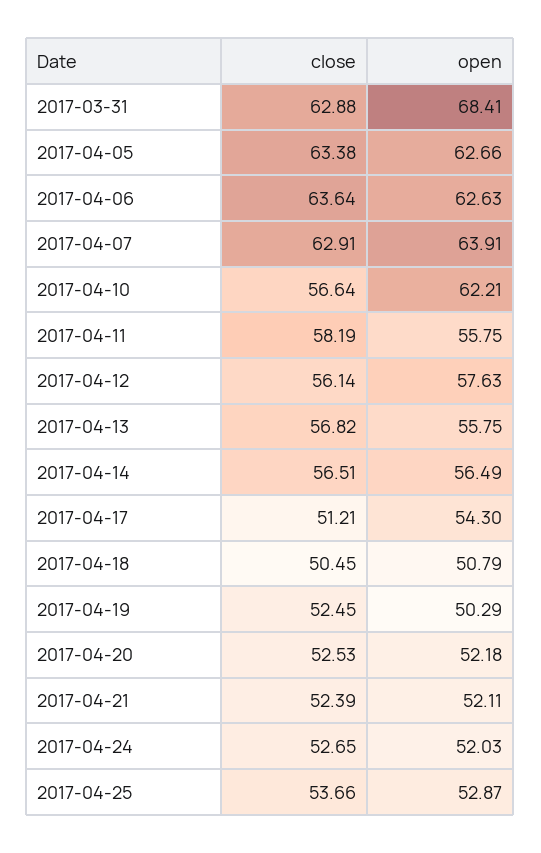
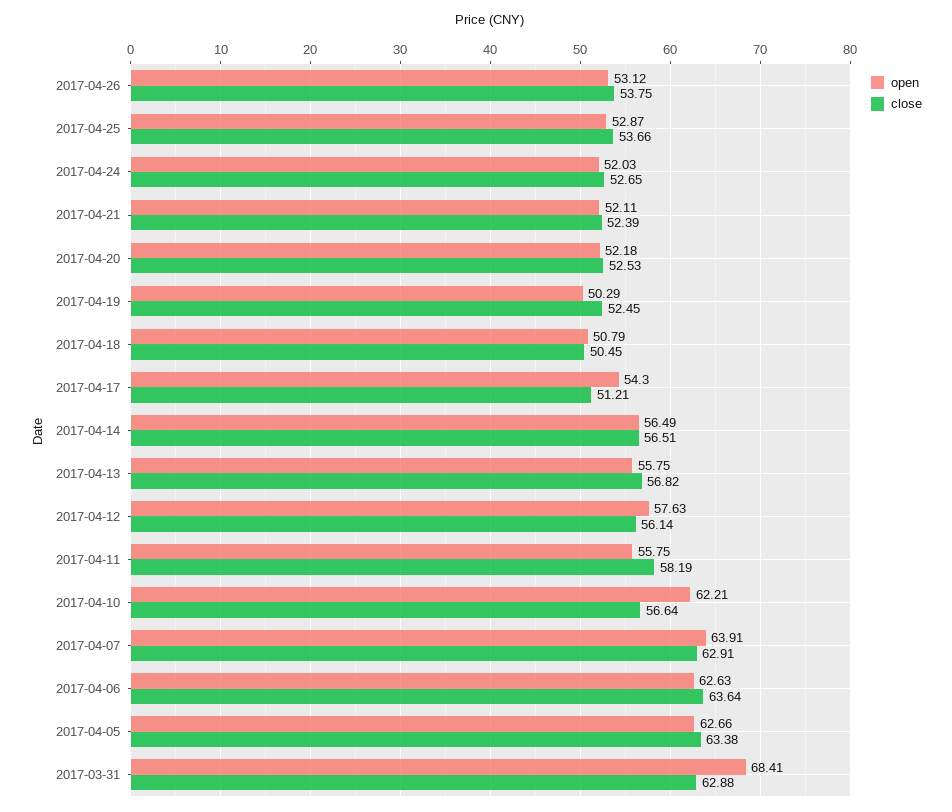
open, 2017-04-26: none -> 53.12
close, 2017-04-26: none -> 53.75

